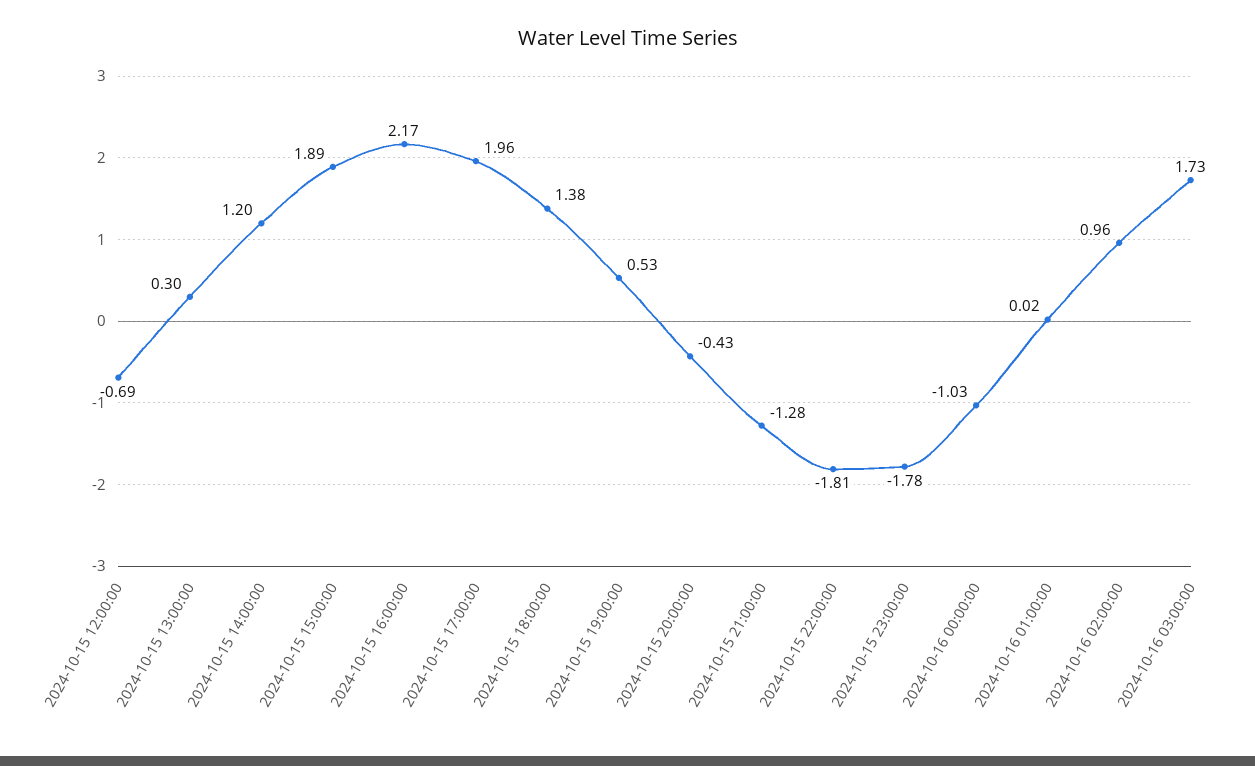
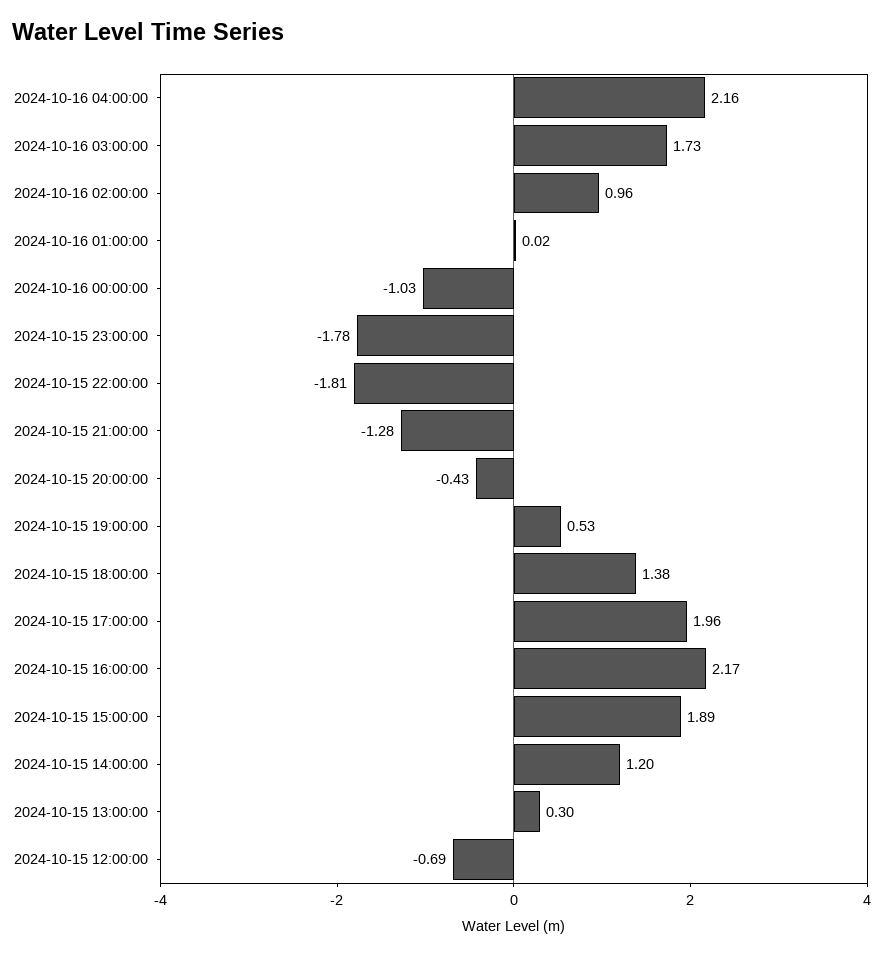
2024-10-16 04:00:00: none -> 2.16

